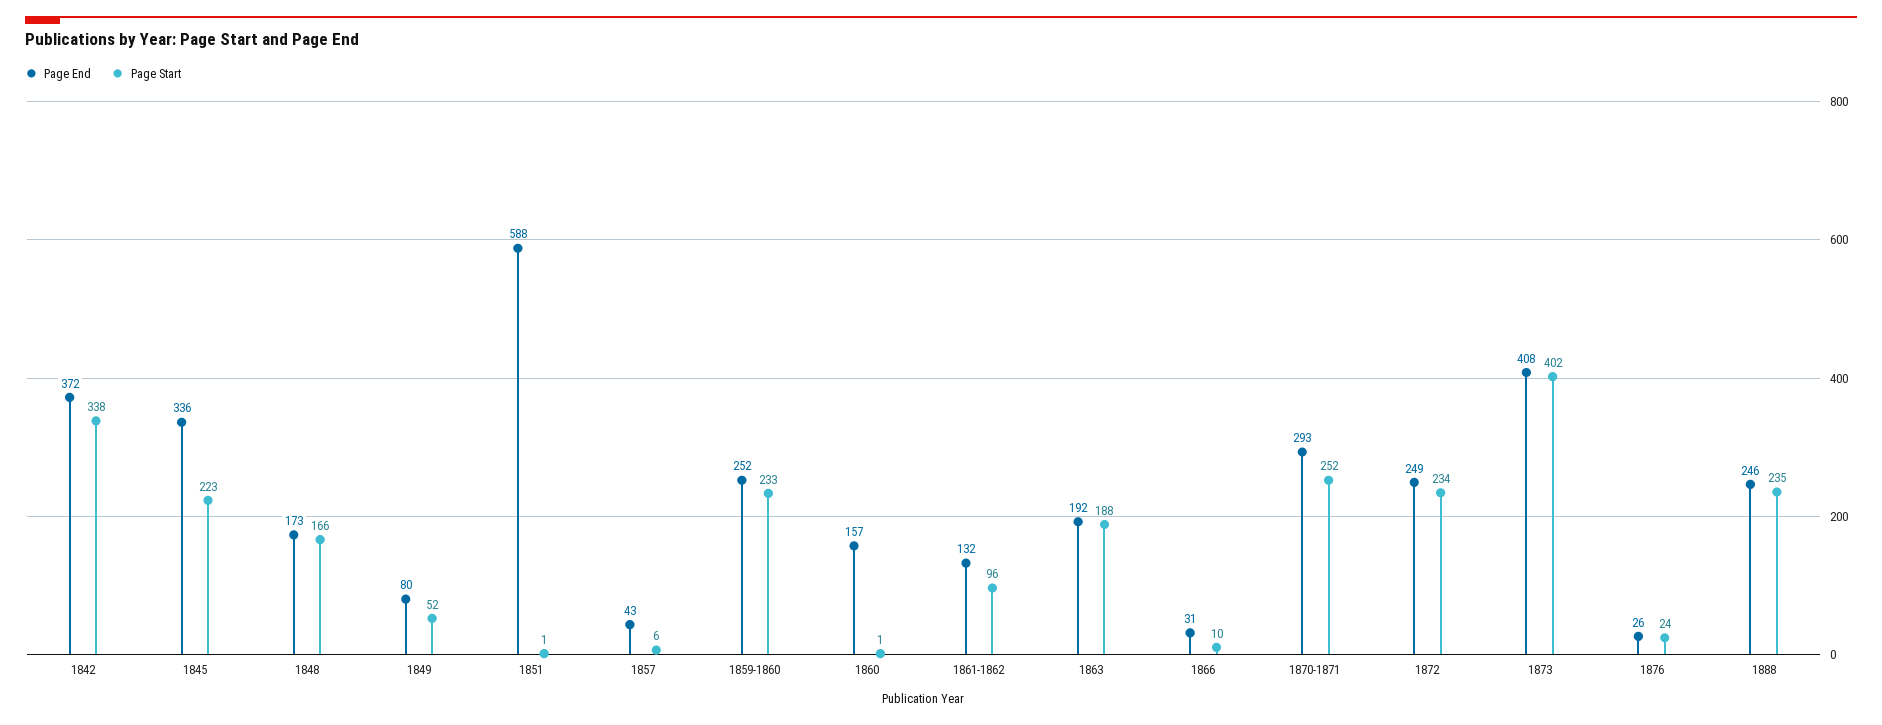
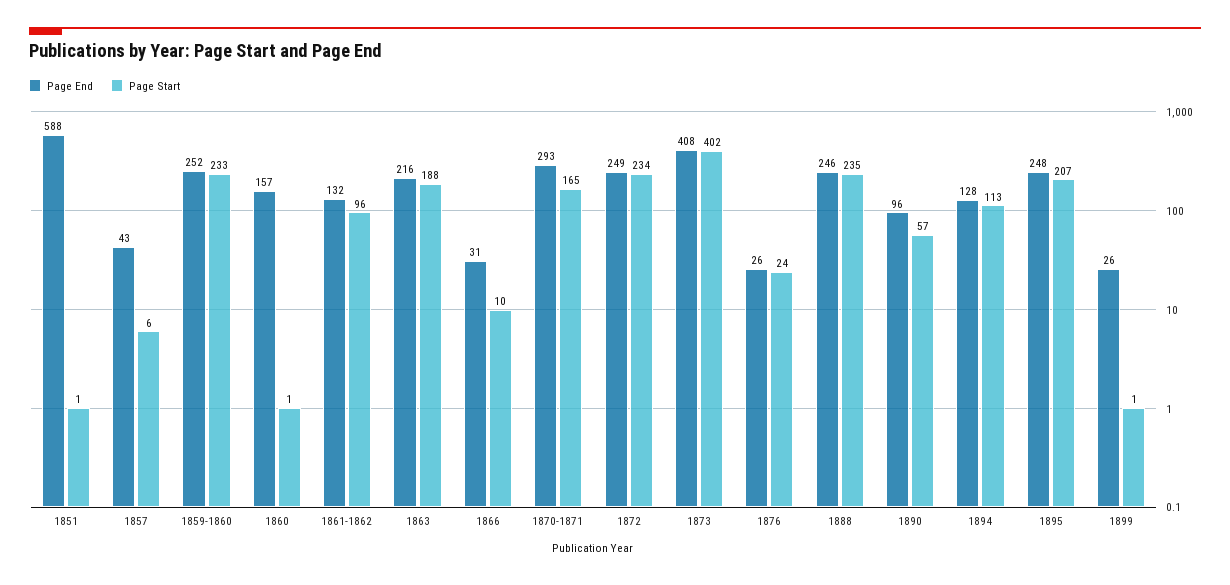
Page End, 1842: 372 -> none
Page Start, 1842: 338 -> none
Page End, 1845: 336 -> none
Page Start, 1845: 223 -> none
Page End, 1848: 173 -> none
Page Start, 1848: 166 -> none
Page End, 1849: 80 -> none
Page Start, 1849: 52 -> none
Page End, 1863: 192 -> 216
Page Start, 1870-1871: 252 -> 165
Page End, 1890: none -> 96
Page Start, 1890: none -> 57
Page End, 1894: none -> 128
Page Start, 1894: none -> 113
Page End, 1895: none -> 248
Page Start, 1895: none -> 207
Page End, 1899: none -> 26
Page Start, 1899: none -> 1

